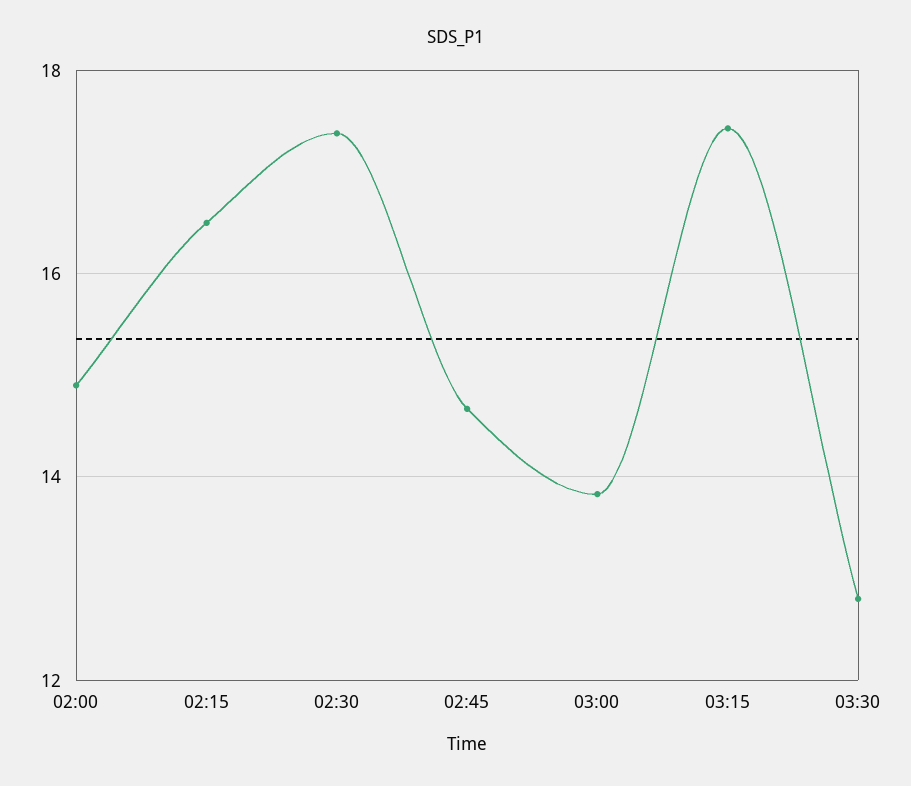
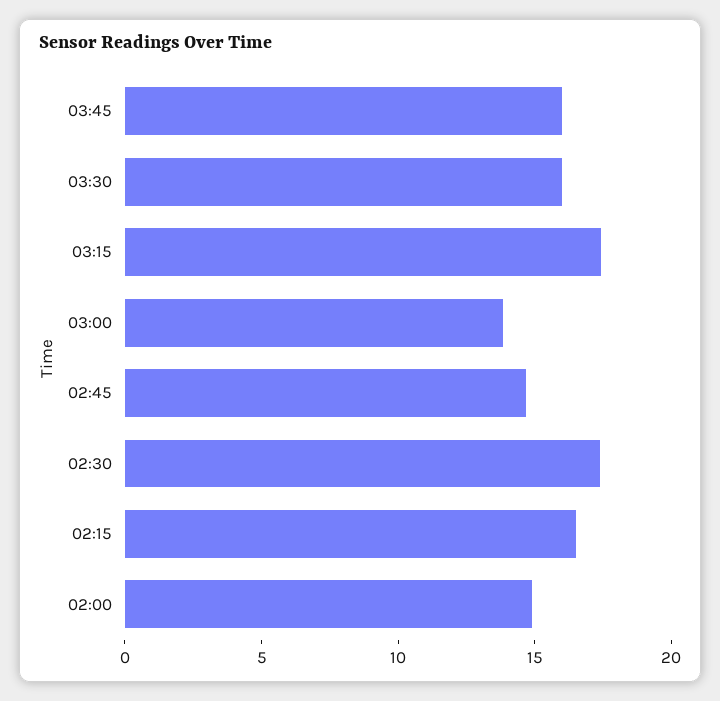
03:30: 12.8 -> 16
03:45: none -> 16

